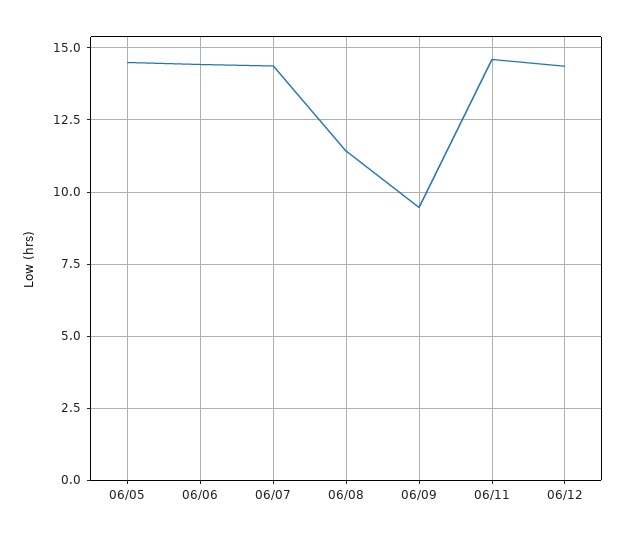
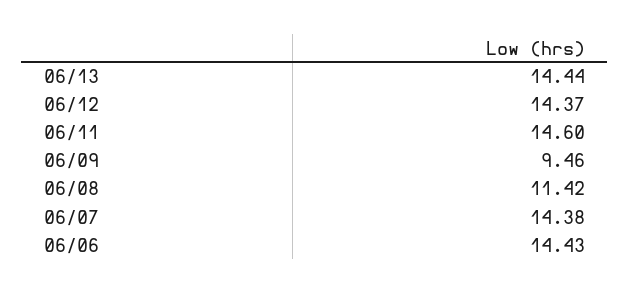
06/05: 14.5 -> none
06/13: none -> 14.44

